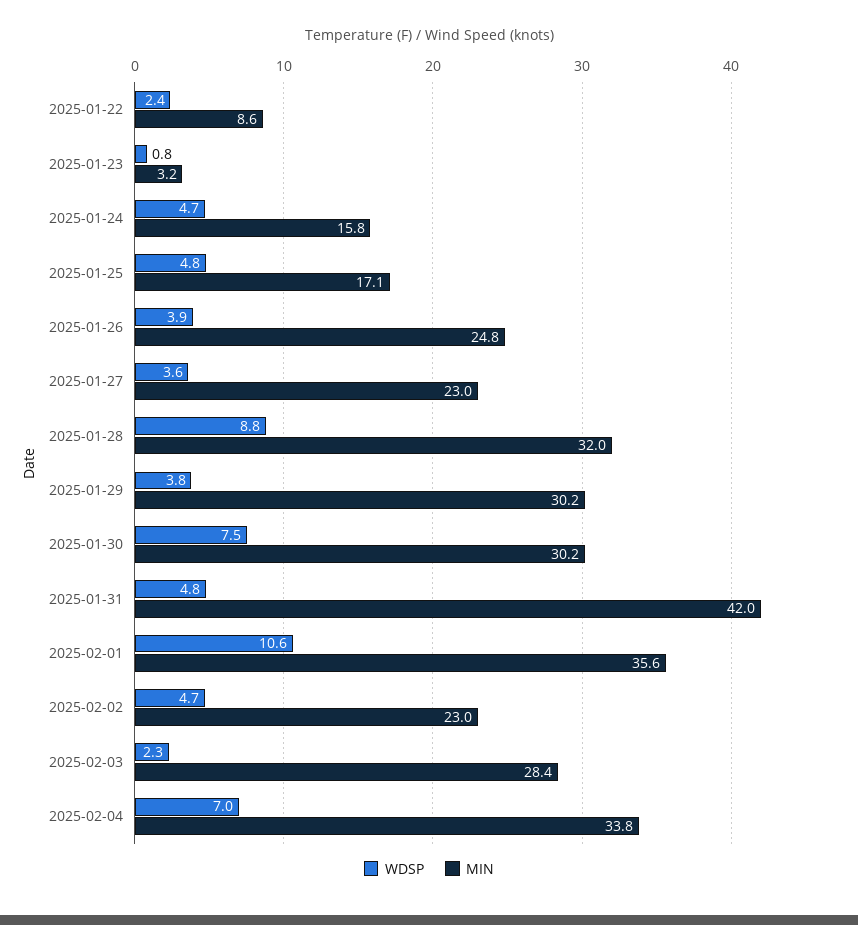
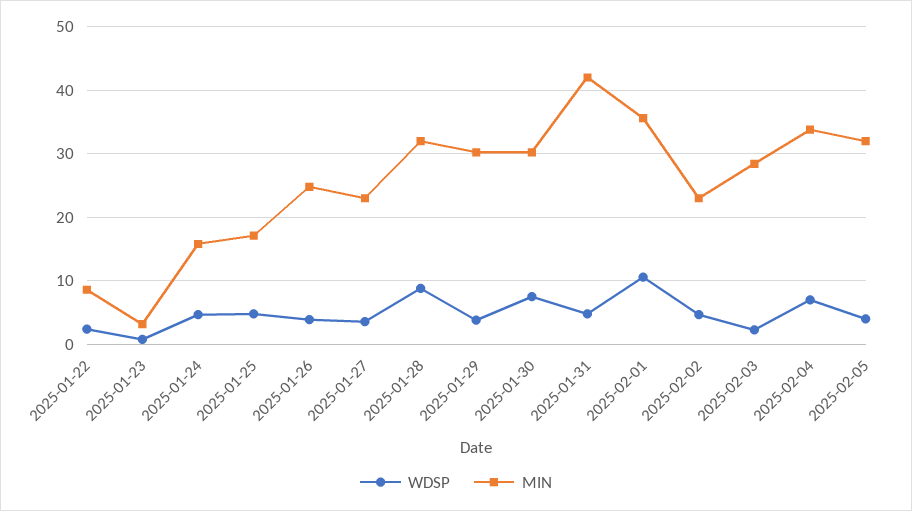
WDSP, 2025-02-05: none -> 4
MIN, 2025-02-05: none -> 32

